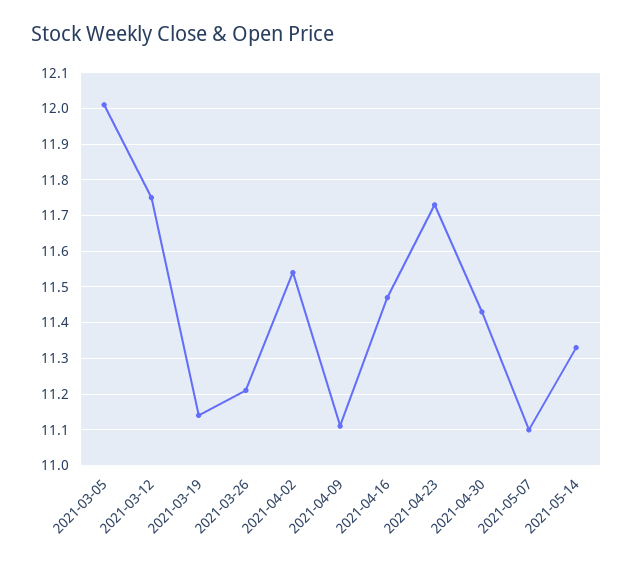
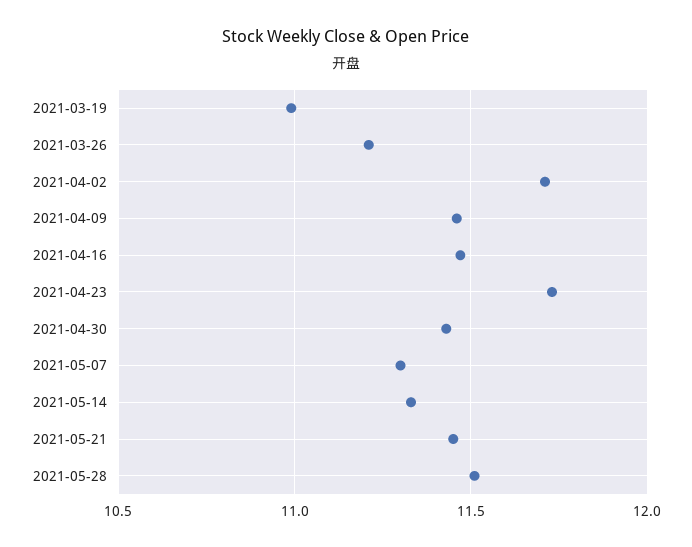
2021-03-05: 12 -> none
2021-03-12: 11.75 -> none
2021-03-19: 11.15 -> 11
2021-04-02: 11.55 -> 11.7
2021-04-09: 11.1 -> 11.45
2021-05-07: 11.1 -> 11.3
2021-05-21: none -> 11.45
2021-05-28: none -> 11.5

